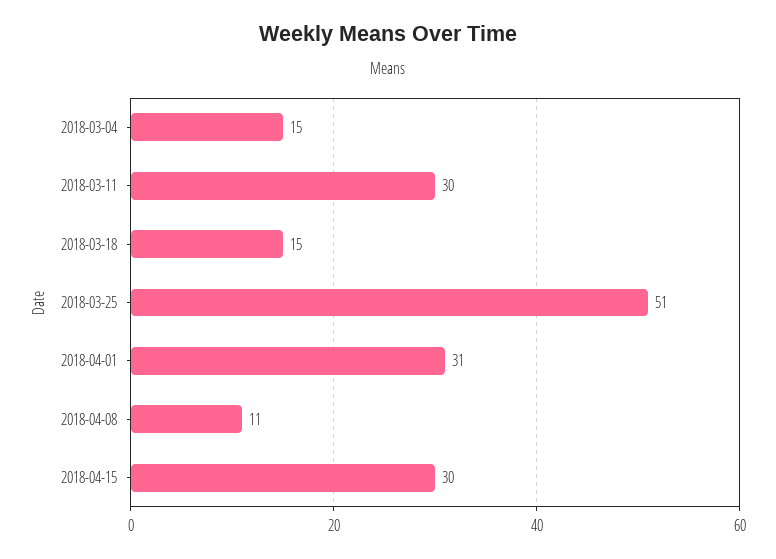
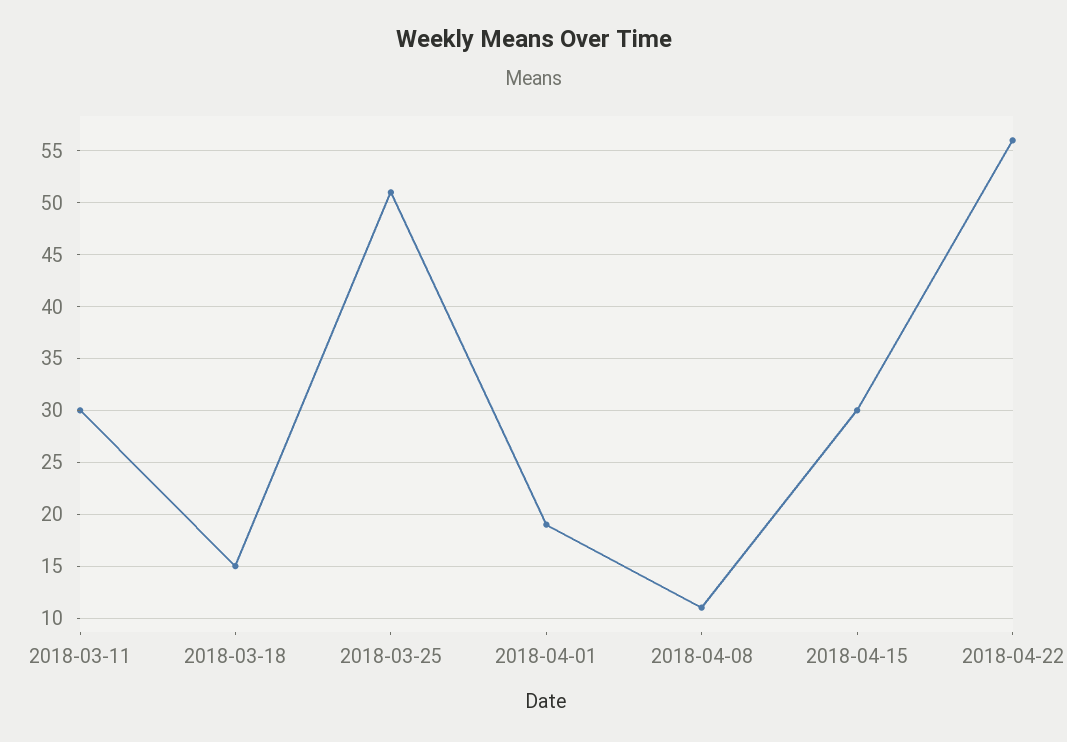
2018-03-04: 15 -> none
2018-04-01: 31 -> 19
2018-04-22: none -> 56

